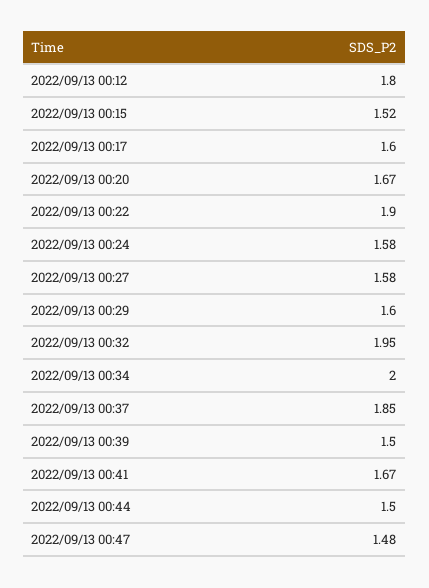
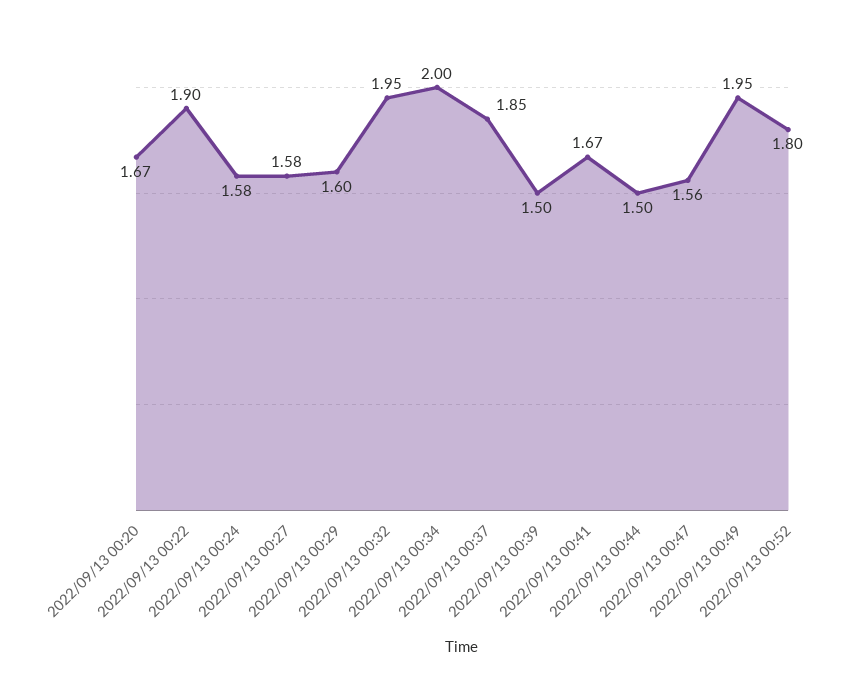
2022/09/13 00:12: 1.8 -> none
2022/09/13 00:15: 1.52 -> none
2022/09/13 00:17: 1.6 -> none
2022/09/13 00:47: 1.48 -> 1.56
2022/09/13 00:49: none -> 1.95
2022/09/13 00:52: none -> 1.8

